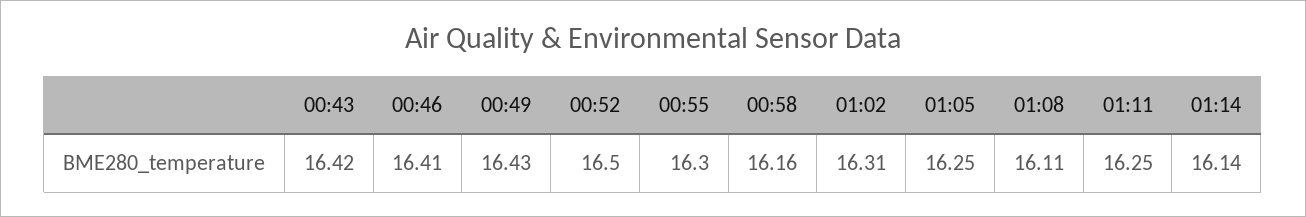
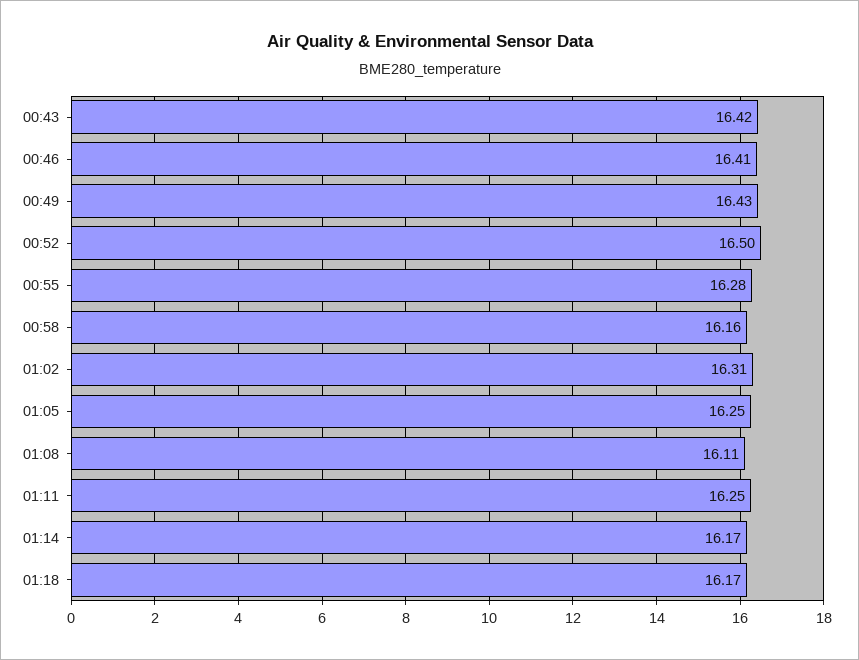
00:55: 16.3 -> 16.28
01:14: 16.14 -> 16.17
01:18: none -> 16.17

